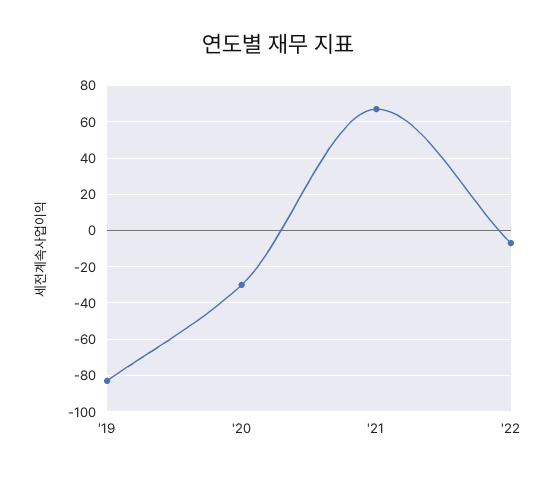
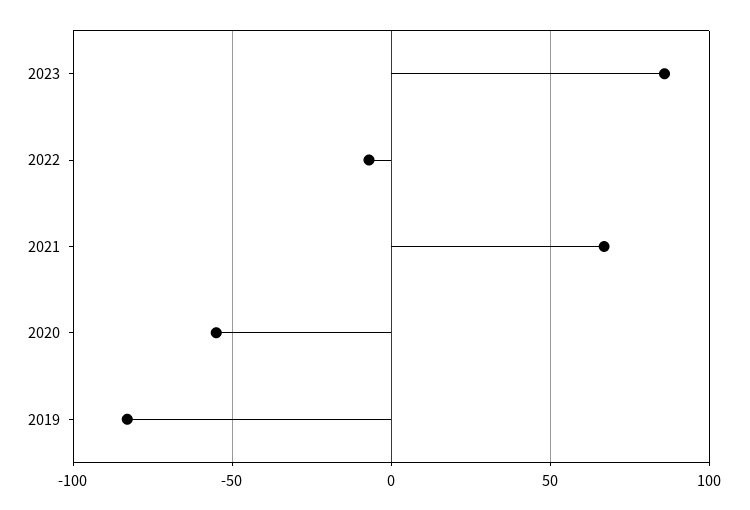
'20: -30 -> -55
2023: none -> 85

